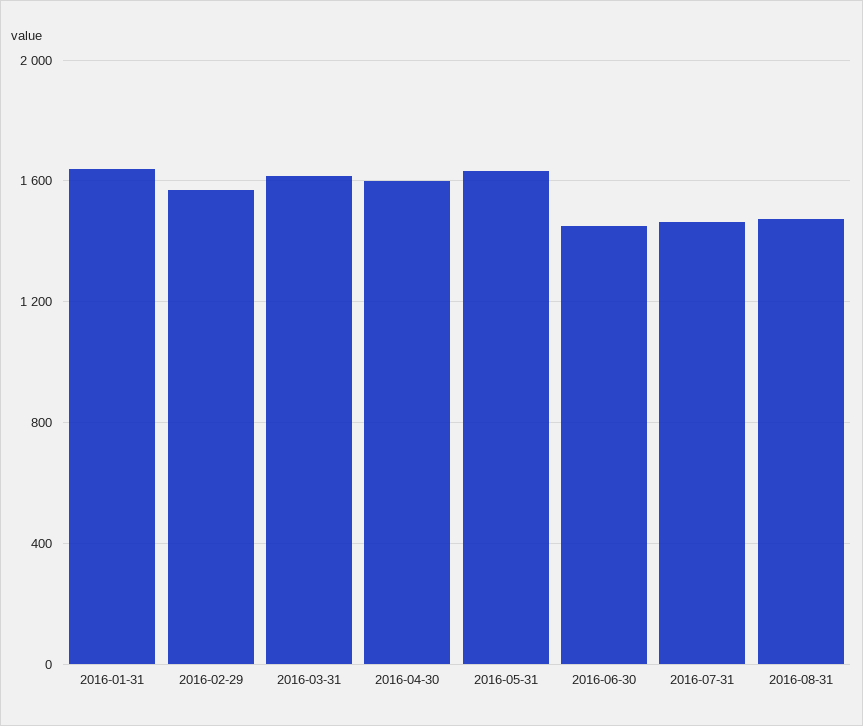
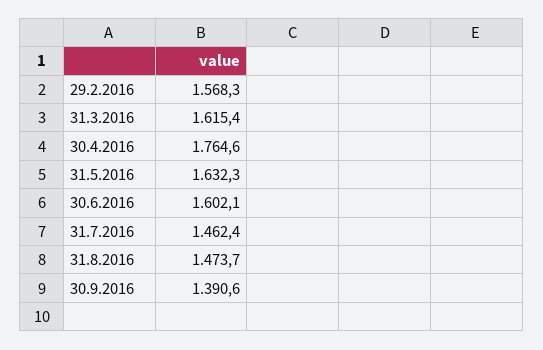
2016-01-31: 1650 -> none
2016-04-30: 1600 -> 1764.6
2016-06-30: 1450 -> 1602.1
30.9.2016: none -> 1390.6

